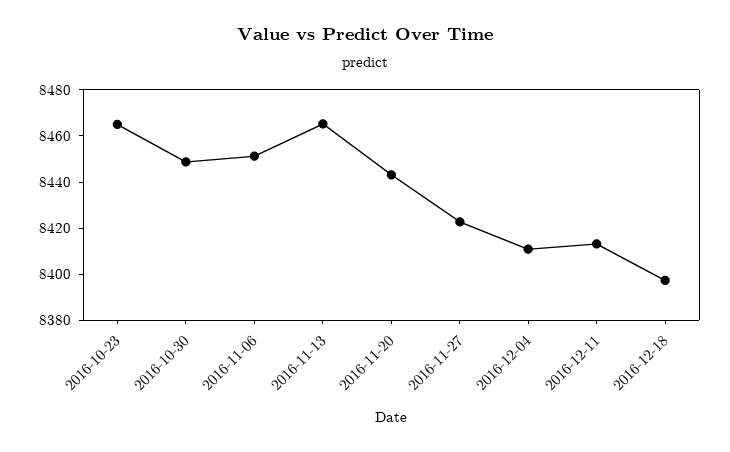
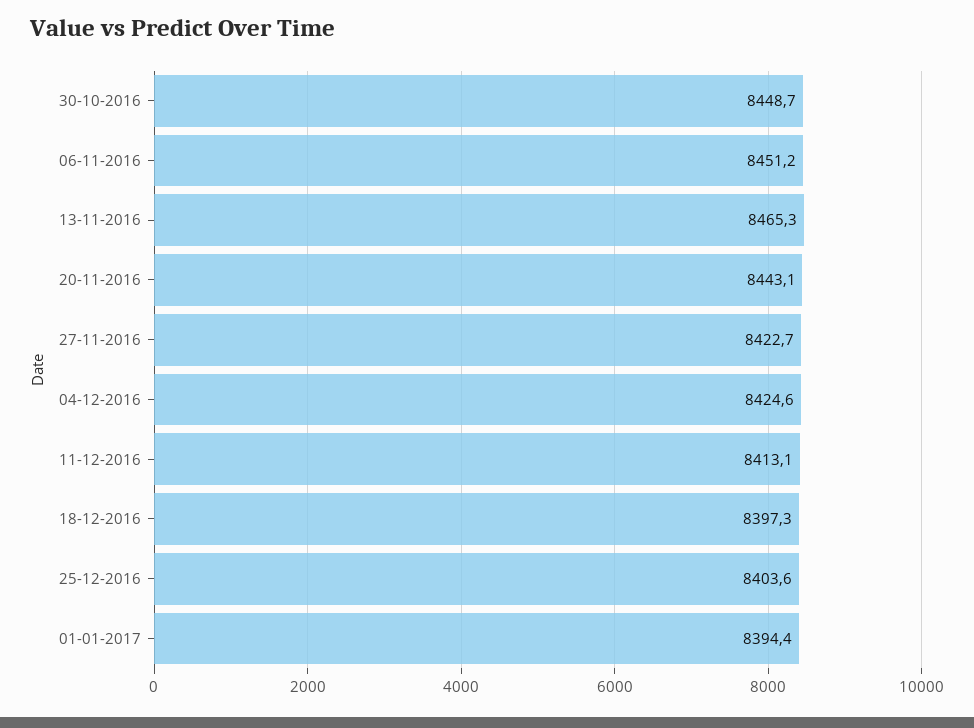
2016-10-23: 8465 -> none
2016-12-04: 8410 -> 8424.6
25-12-2016: none -> 8403.6
01-01-2017: none -> 8394.4

